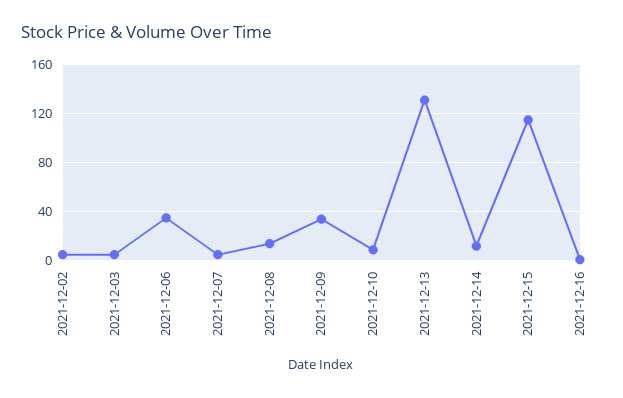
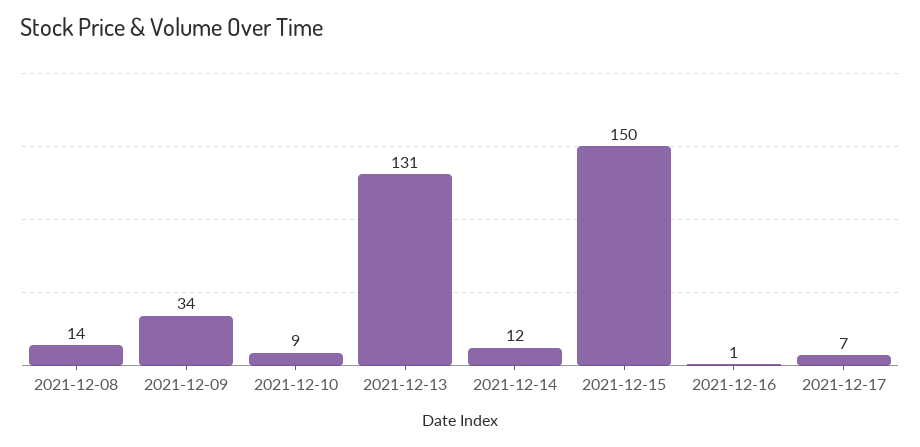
2021-12-02: 5 -> none
2021-12-03: 5 -> none
2021-12-06: 35 -> none
2021-12-07: 5 -> none
2021-12-15: 115 -> 150
2021-12-17: none -> 7

